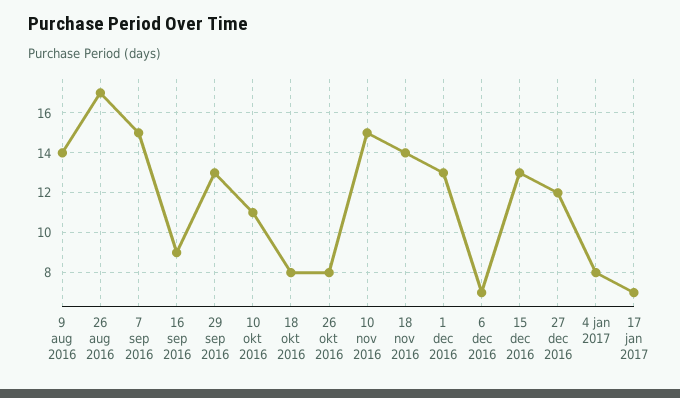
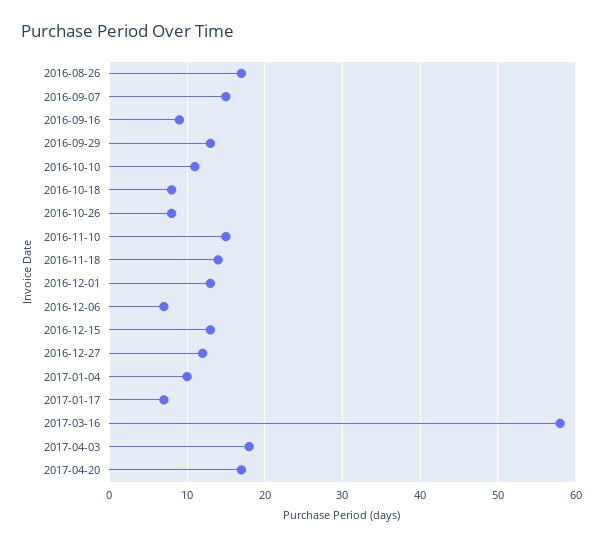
9 aug 2016: 14 -> none
4 jan 2017: 8 -> 10
2017-03-16: none -> 58
2017-04-03: none -> 18
2017-04-20: none -> 17

